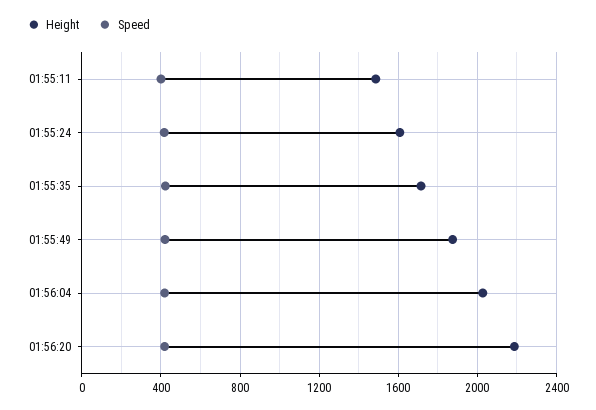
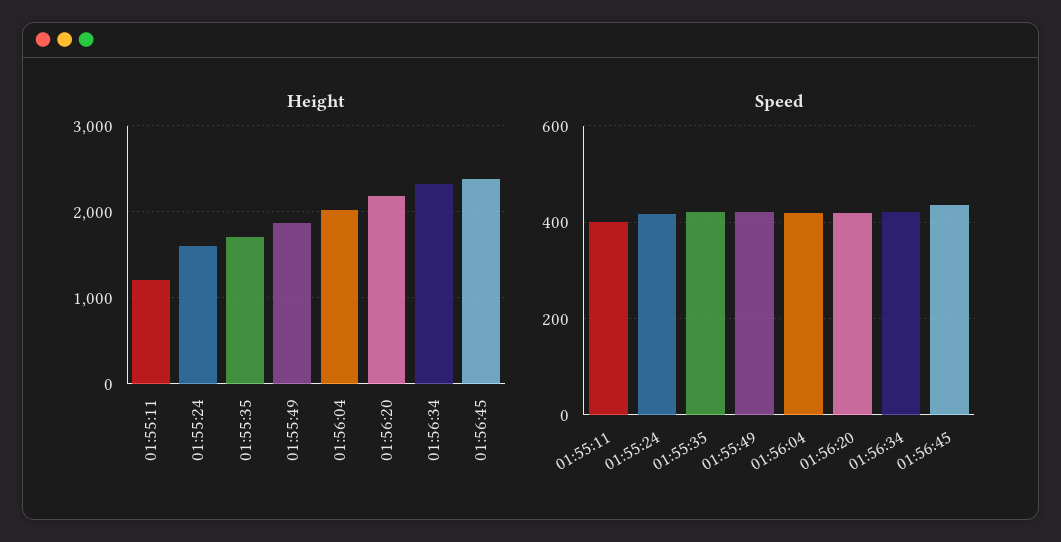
Height, 01:55:11: 1500 -> 1200
Height, 01:56:34: none -> 2300
Height, 01:56:45: none -> 2400
Speed, 01:56:34: none -> 420
Speed, 01:56:45: none -> 440

